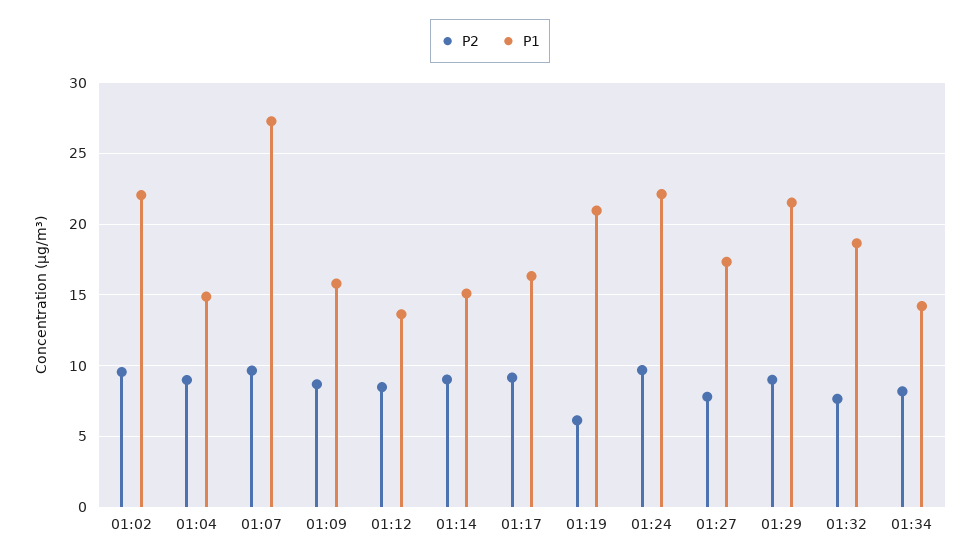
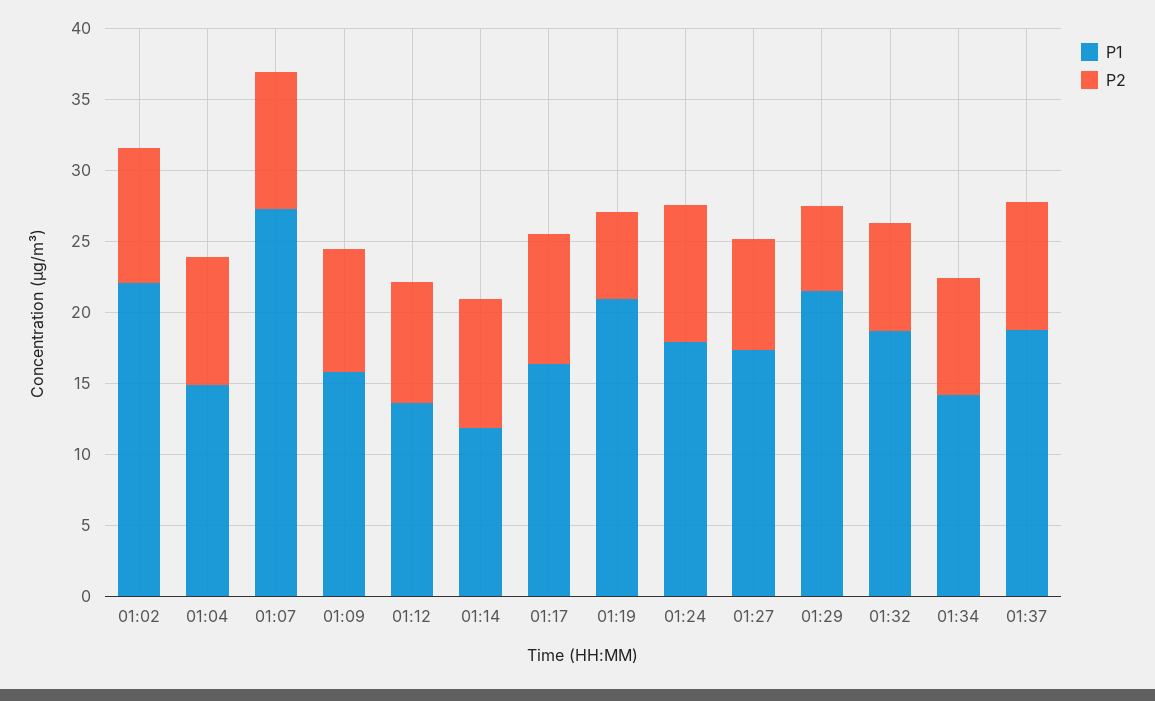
P1, 01:14: 15 -> 12
P1, 01:24: 22 -> 18
P2, 01:29: 9 -> 6
P1, 01:37: none -> 19
P2, 01:37: none -> 9

